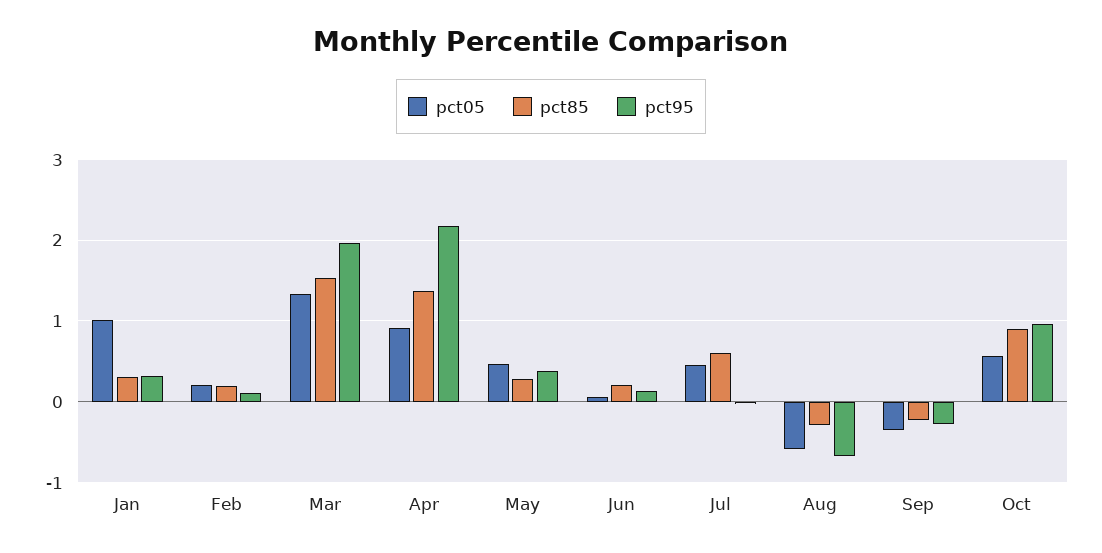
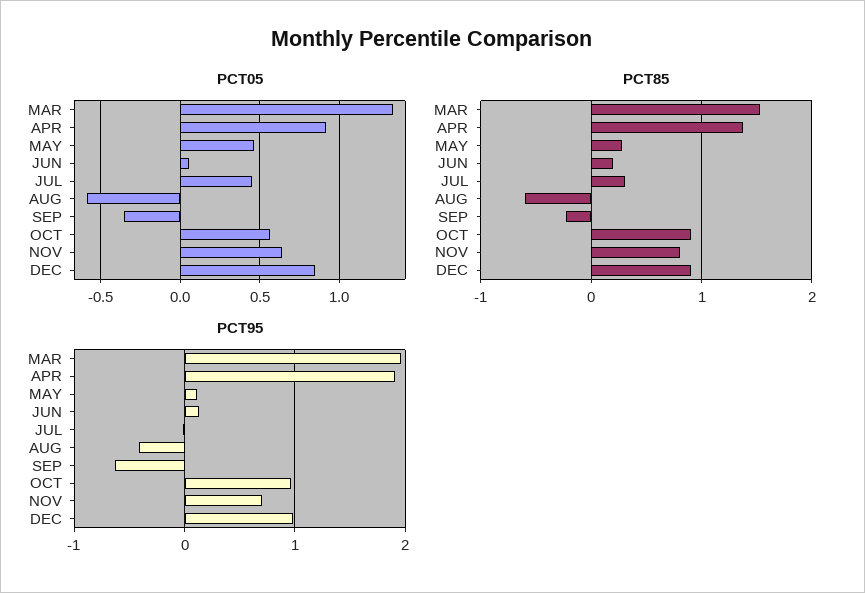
pct05, Jan: 1 -> none
pct85, Jan: 0.3 -> none
pct95, Jan: 0.3 -> none
pct05, Feb: 0.2 -> none
pct85, Feb: 0.2 -> none
pct95, Feb: 0.1 -> none
pct95, Apr: 2.2 -> 1.9
pct95, May: 0.4 -> 0.1
pct85, Jul: 0.6 -> 0.3
pct85, Aug: -0.3 -> -0.6
pct95, Aug: -0.7 -> -0.4
pct95, Sep: -0.3 -> -0.6
pct05, NOV: none -> 0.65
pct05, DEC: none -> 0.85
pct85, NOV: none -> 0.8
pct85, DEC: none -> 0.9
pct95, NOV: none -> 0.7
pct95, DEC: none -> 1

